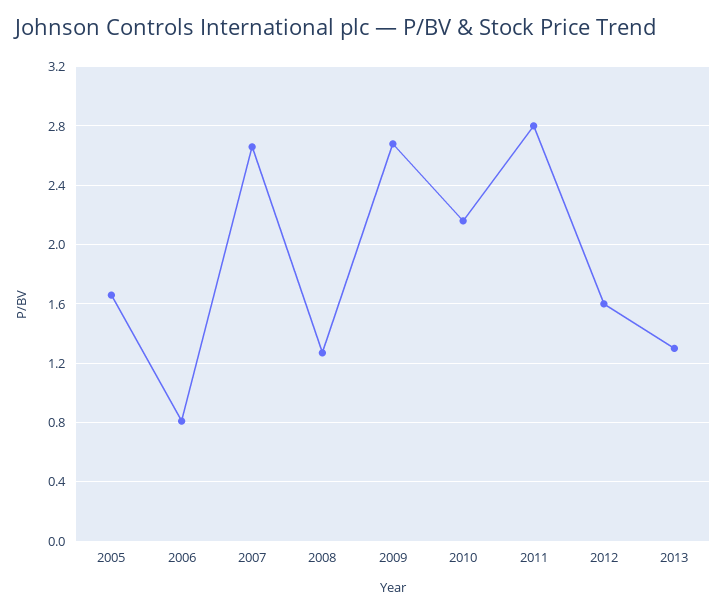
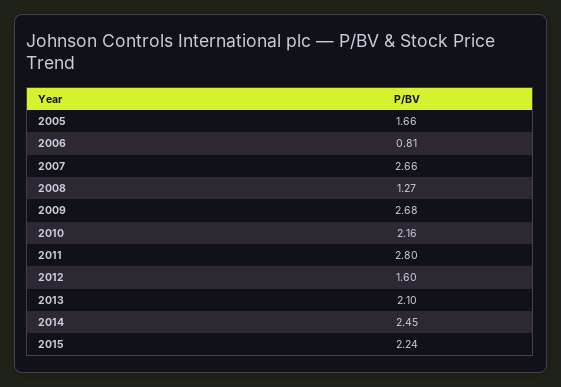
2013: 1.3 -> 2.1
2014: none -> 2.45
2015: none -> 2.24

